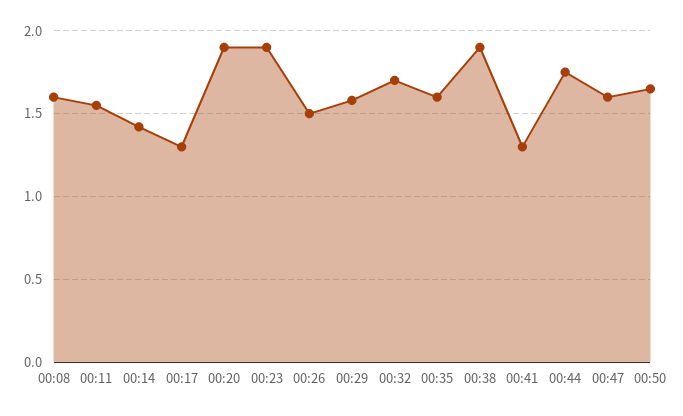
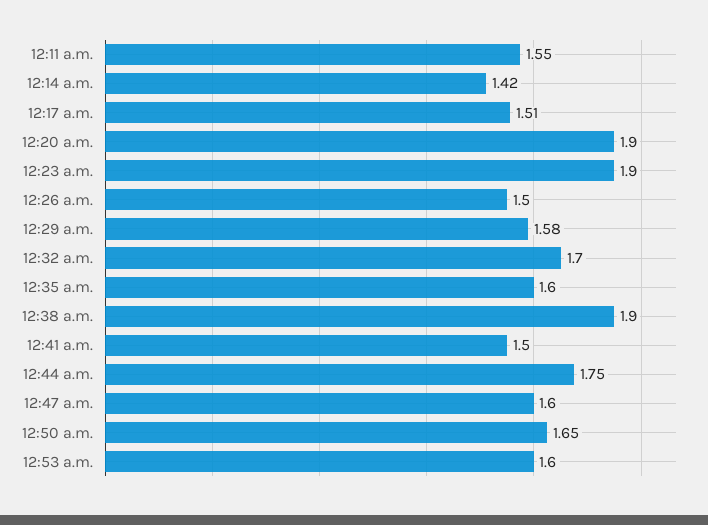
00:08: 1.6 -> none
00:17: 1.3 -> 1.51
00:41: 1.3 -> 1.5
12:53 a.m.: none -> 1.6

